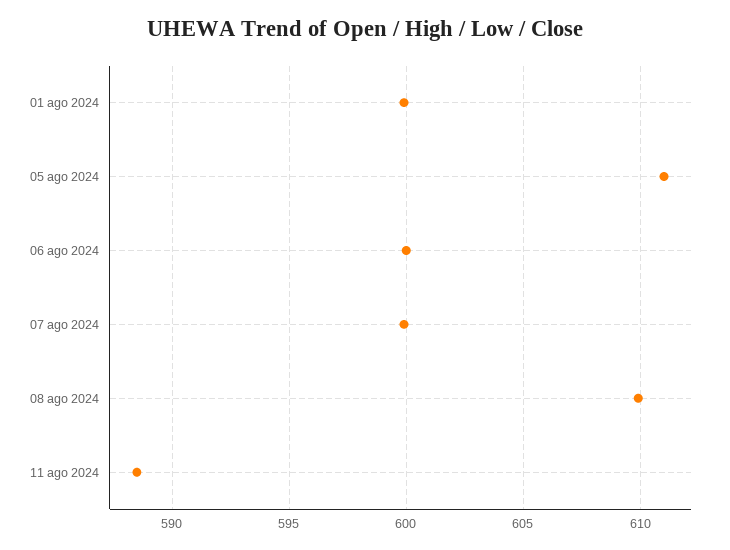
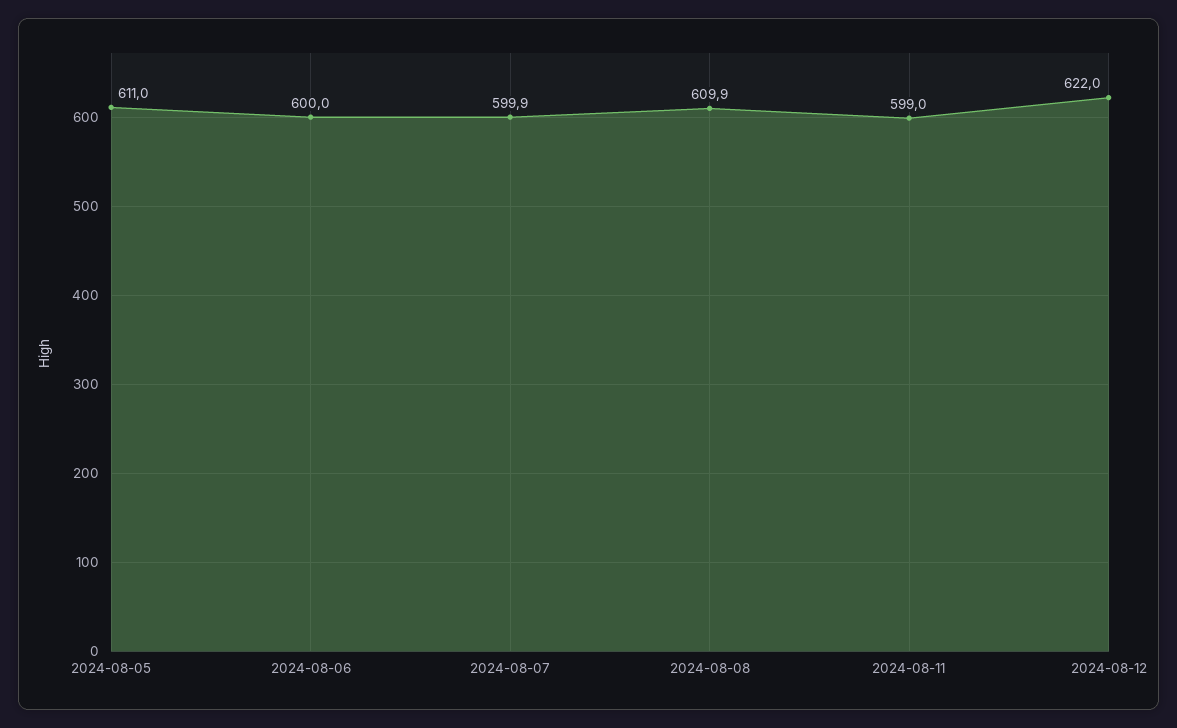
01 ago 2024: 600 -> none
11 ago 2024: 588.5 -> 599
2024-08-12: none -> 622

